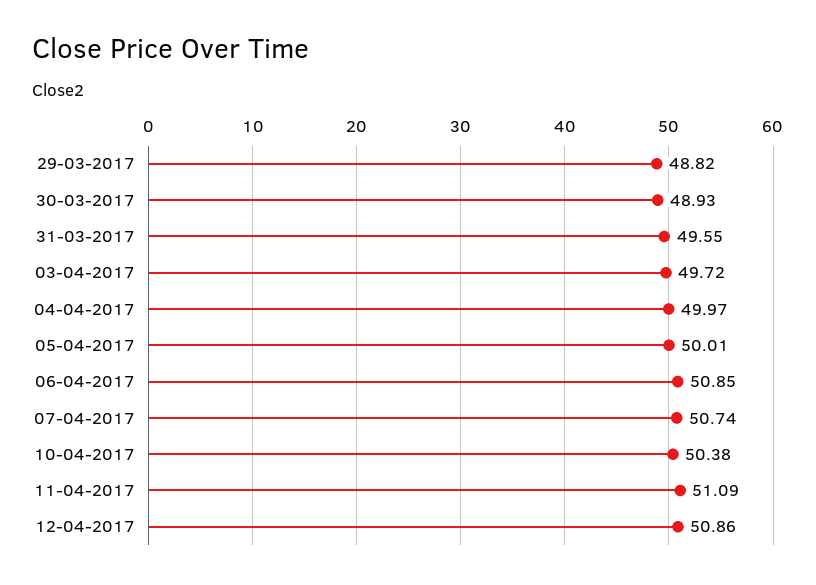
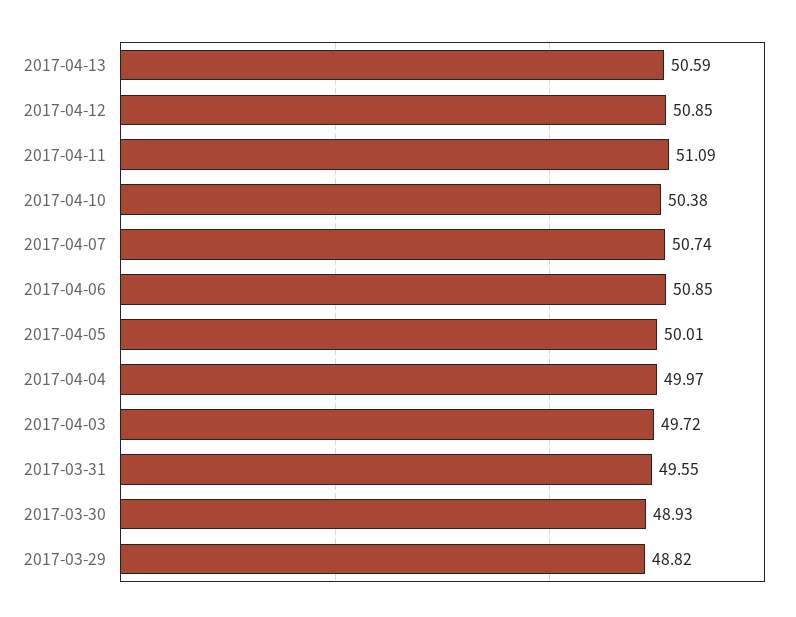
12-04-2017: 50.86 -> 50.85
2017-04-13: none -> 50.59

